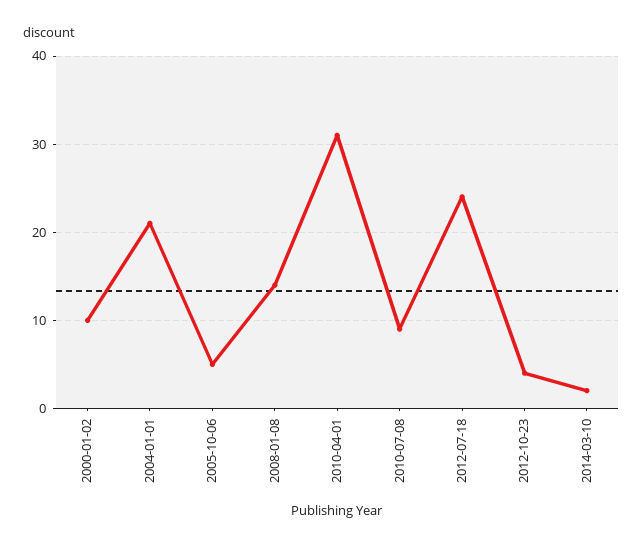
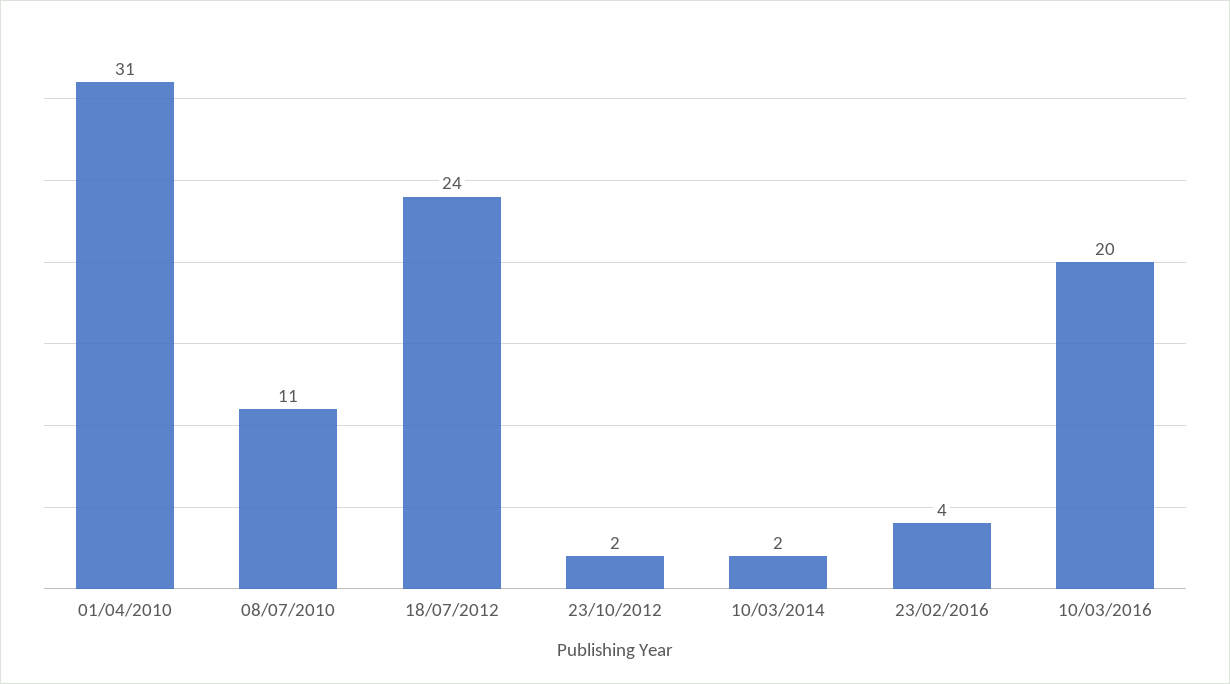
2000-01-02: 10 -> none
2004-01-01: 21 -> none
2005-10-06: 5 -> none
2008-01-08: 14 -> none
2010-07-08: 9 -> 11
2012-10-23: 4 -> 2
23/02/2016: none -> 4
10/03/2016: none -> 20

